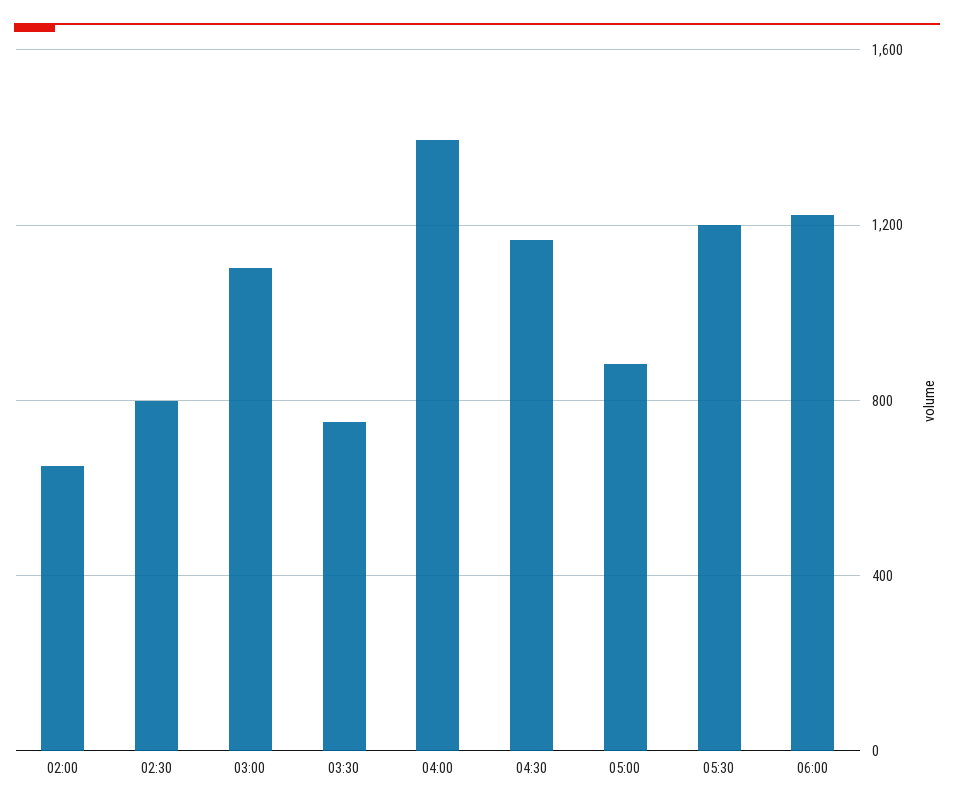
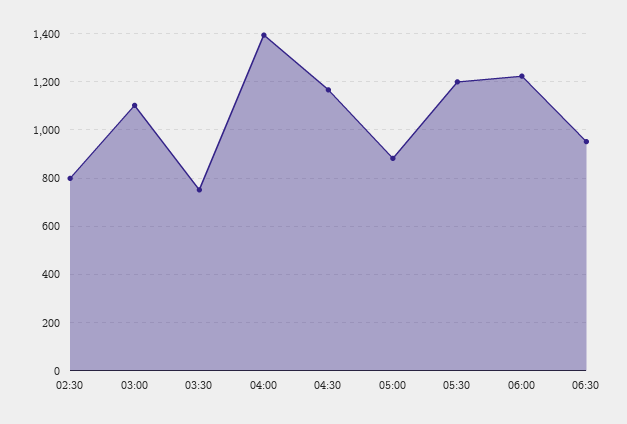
02:00: 650 -> none
06:30: none -> 950

